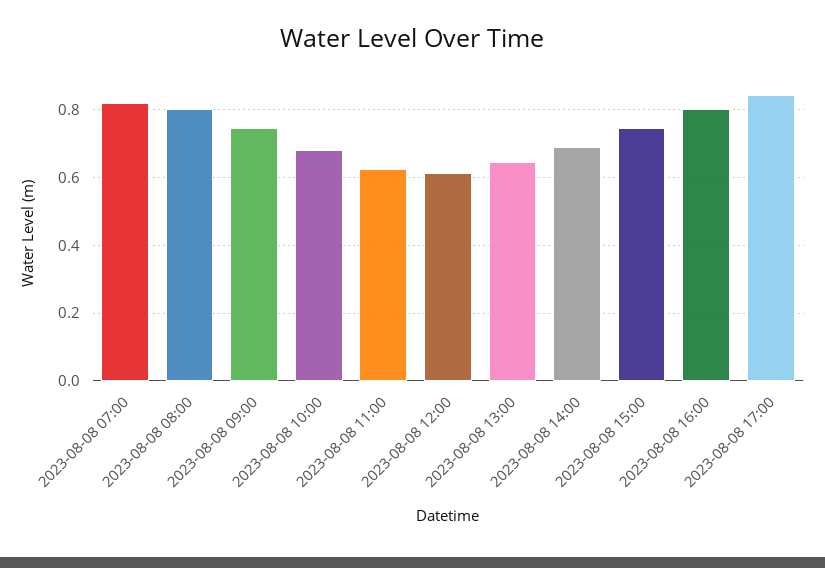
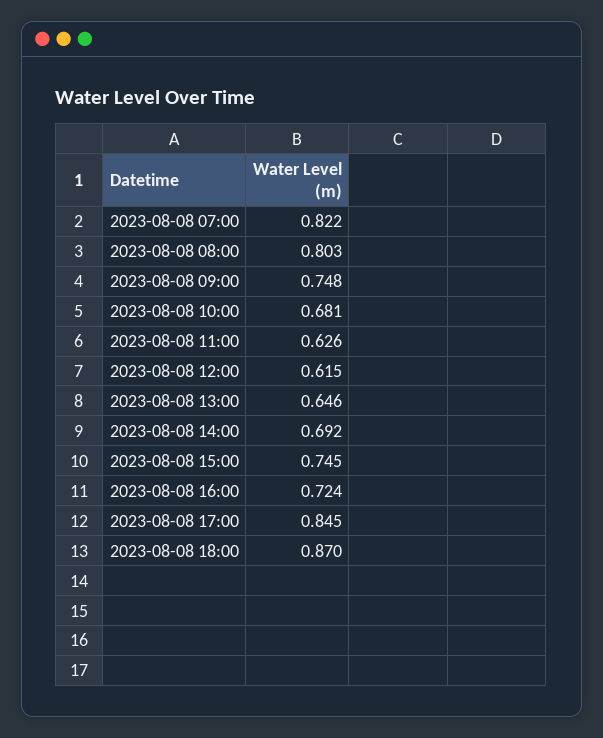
2023-08-08 16:00: 0.8 -> 0.724
2023-08-08 18:00: none -> 0.87

